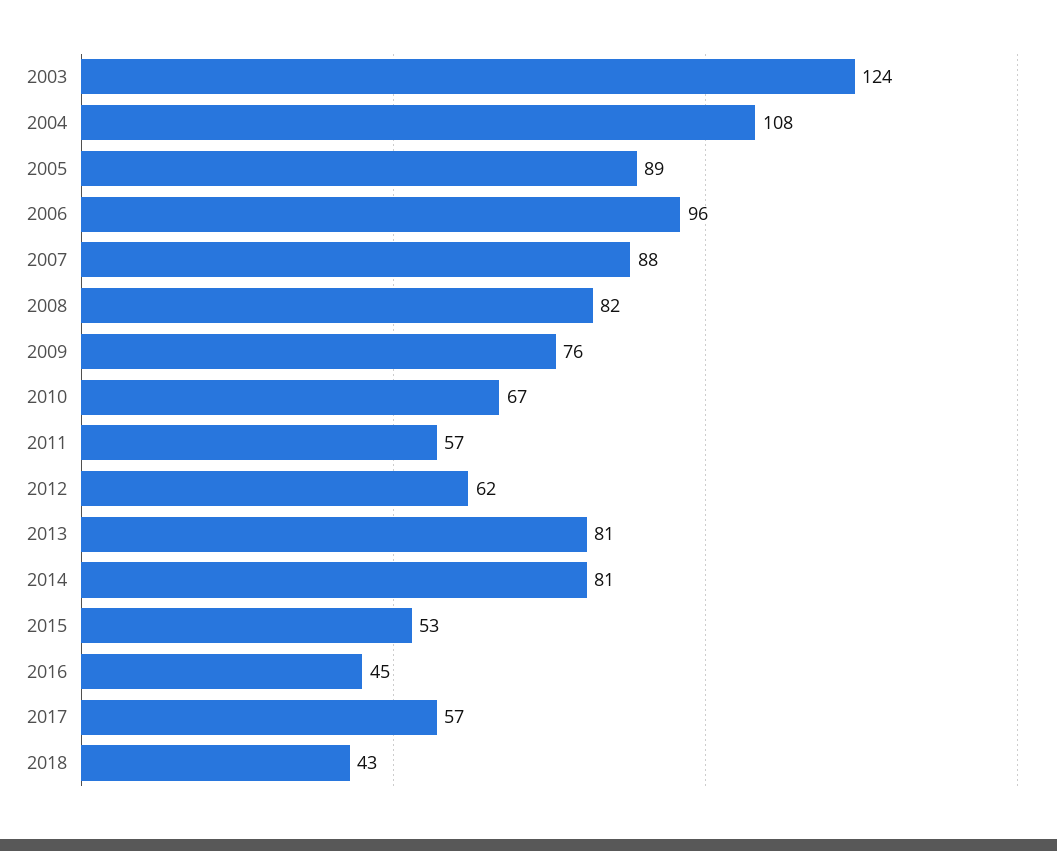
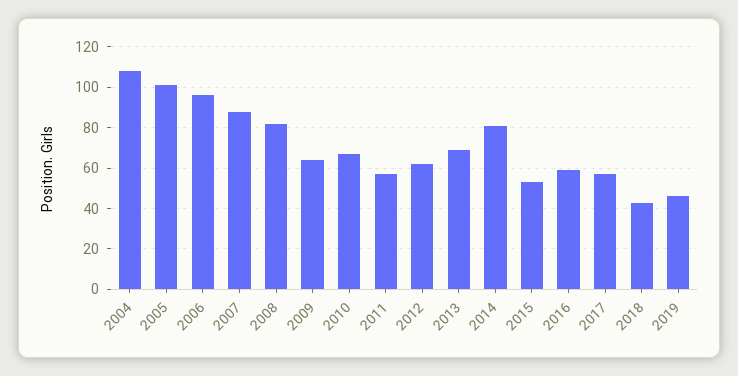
2003: 124 -> none
2005: 89 -> 100
2009: 76 -> 65
2013: 81 -> 70
2016: 45 -> 60
2019: none -> 45

